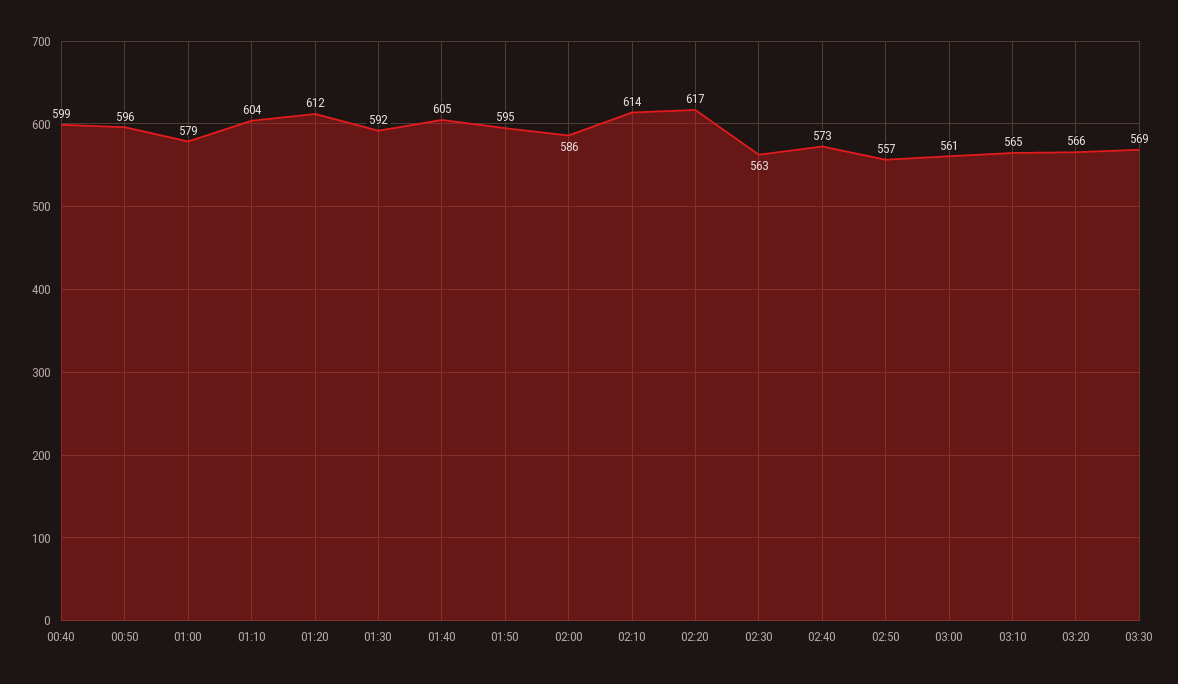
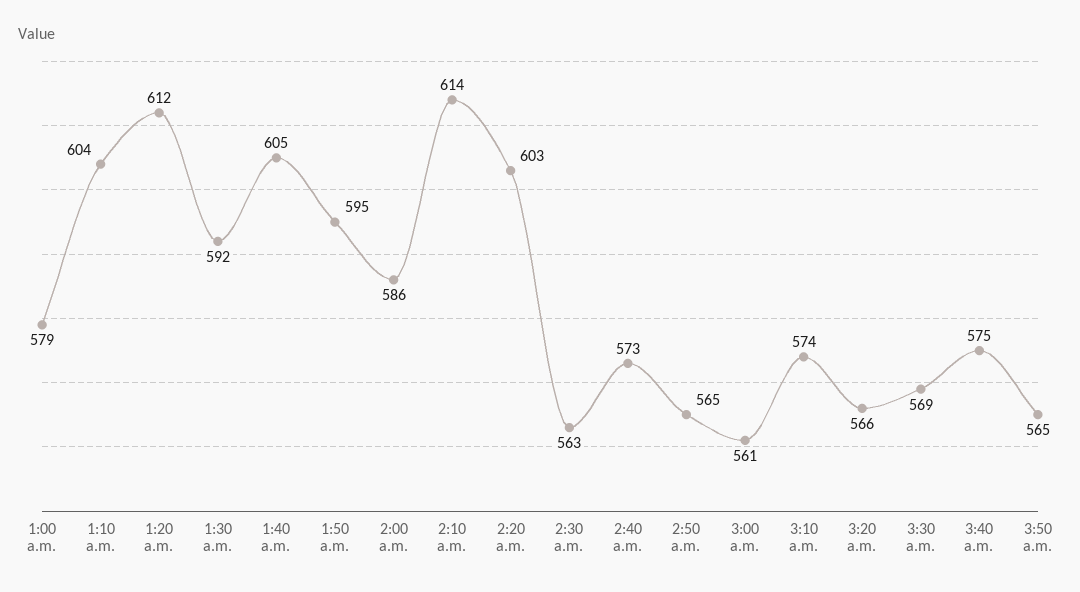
00:40: 599 -> none
00:50: 596 -> none
02:20: 617 -> 603
02:50: 557 -> 565
03:10: 565 -> 574
3:40 a.m.: none -> 575
3:50 a.m.: none -> 565

